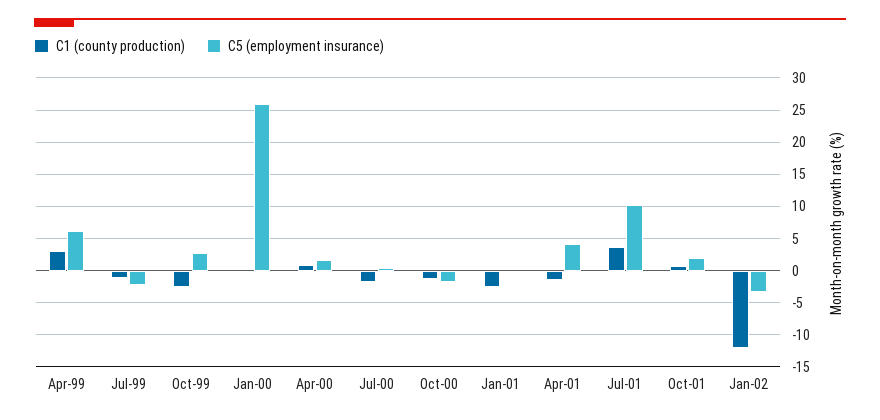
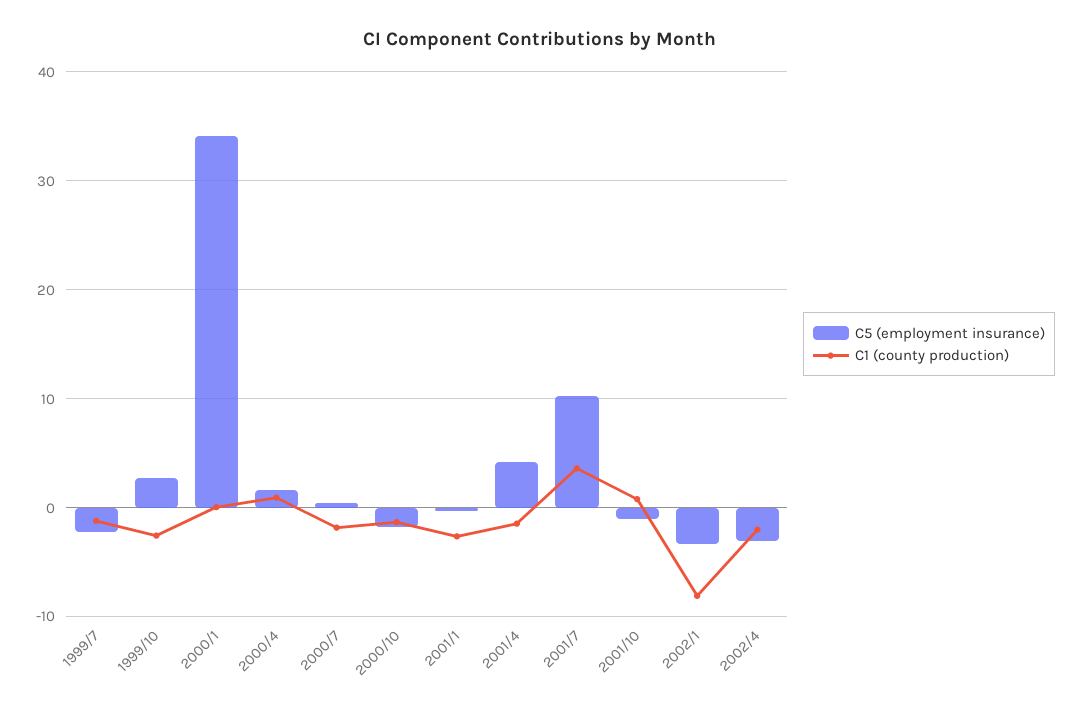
C1 (county production), Apr-99: 3 -> none
C5 (employment insurance), Apr-99: 6 -> none
C5 (employment insurance), Jan-00: 26 -> 34
C5 (employment insurance), Oct-01: 2 -> -1
C1 (county production), Jan-02: -12 -> -8
C5 (employment insurance), 2002/4: none -> -3
C1 (county production), 2002/4: none -> -2

